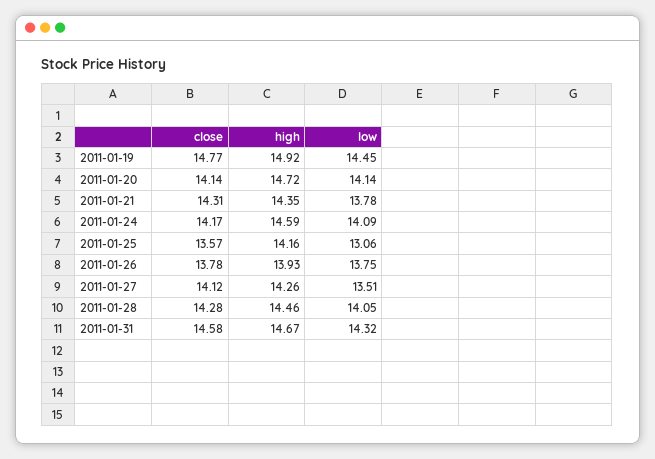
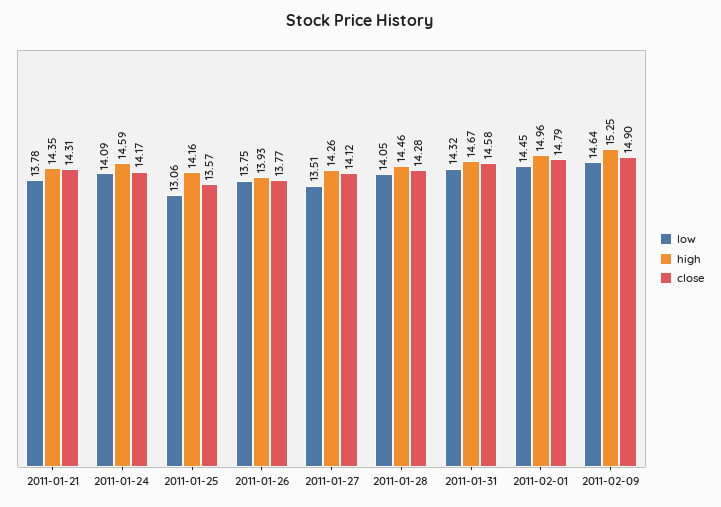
close, 2011-01-19: 14.77 -> none
high, 2011-01-19: 14.92 -> none
low, 2011-01-19: 14.45 -> none
close, 2011-01-20: 14.14 -> none
high, 2011-01-20: 14.72 -> none
low, 2011-01-20: 14.14 -> none
close, 2011-01-26: 13.78 -> 13.77
low, 2011-02-01: none -> 14.45
high, 2011-02-01: none -> 14.96
close, 2011-02-01: none -> 14.79
low, 2011-02-09: none -> 14.64
high, 2011-02-09: none -> 15.25
close, 2011-02-09: none -> 14.9

